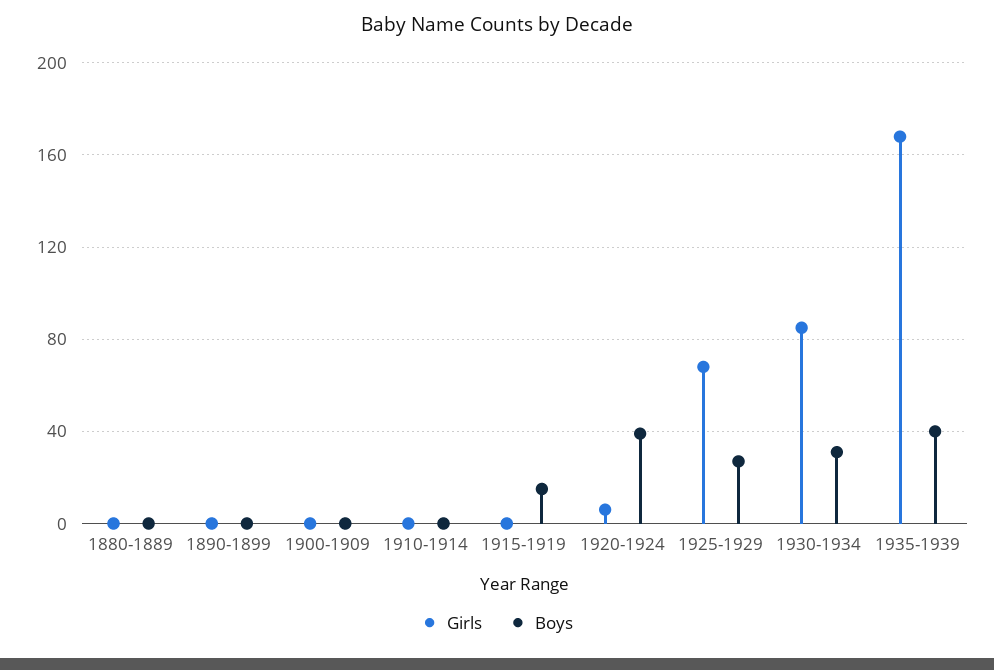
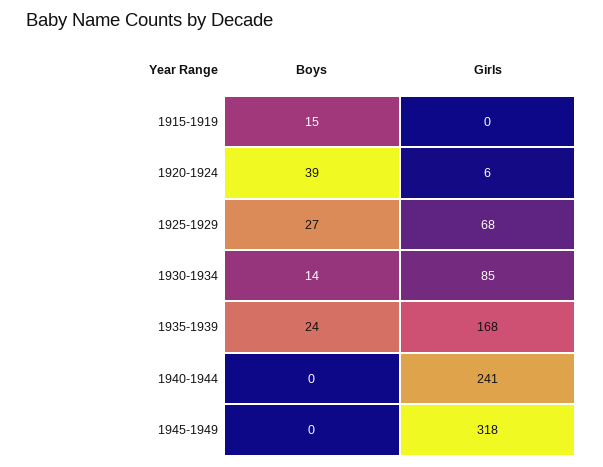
Girls, 1880-1889: 0 -> none
Boys, 1880-1889: 0 -> none
Girls, 1890-1899: 0 -> none
Boys, 1890-1899: 0 -> none
Girls, 1900-1909: 0 -> none
Boys, 1900-1909: 0 -> none
Girls, 1910-1914: 0 -> none
Boys, 1910-1914: 0 -> none
Boys, 1930-1934: 30 -> 14
Boys, 1935-1939: 40 -> 24
Boys, 1940-1944: none -> 0
Girls, 1940-1944: none -> 241
Boys, 1945-1949: none -> 0
Girls, 1945-1949: none -> 318

